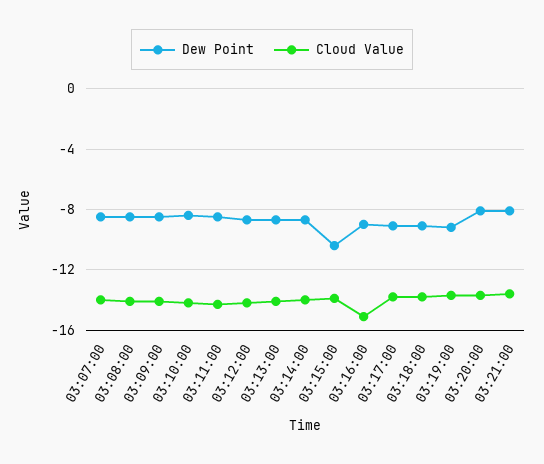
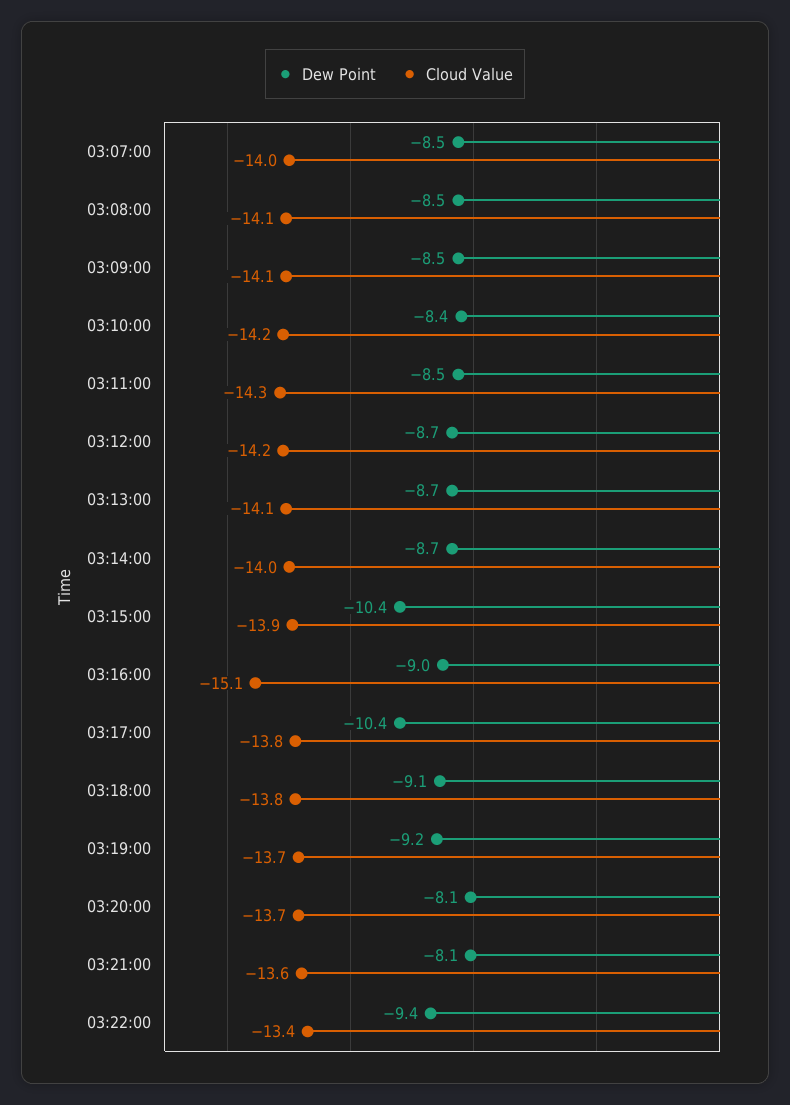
Dew Point, 03:17:00: -9 -> -10.4
Dew Point, 03:22:00: none -> -9.4
Cloud Value, 03:22:00: none -> -13.4

